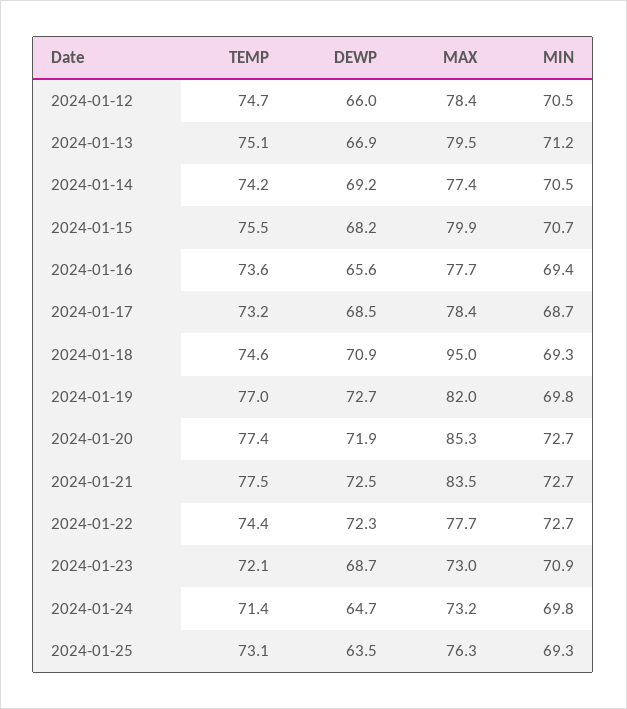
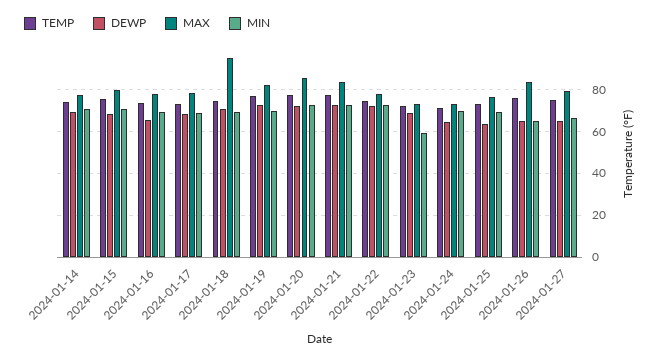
TEMP, 2024-01-12: 74.7 -> none
DEWP, 2024-01-12: 66 -> none
MAX, 2024-01-12: 78.4 -> none
MIN, 2024-01-12: 70.5 -> none
TEMP, 2024-01-13: 75.1 -> none
DEWP, 2024-01-13: 66.9 -> none
MAX, 2024-01-13: 79.5 -> none
MIN, 2024-01-13: 71.2 -> none
MIN, 2024-01-23: 70.9 -> 60
TEMP, 2024-01-26: none -> 75
DEWP, 2024-01-26: none -> 65
MAX, 2024-01-26: none -> 85
MIN, 2024-01-26: none -> 65
TEMP, 2024-01-27: none -> 75
DEWP, 2024-01-27: none -> 65
MAX, 2024-01-27: none -> 80
MIN, 2024-01-27: none -> 65

